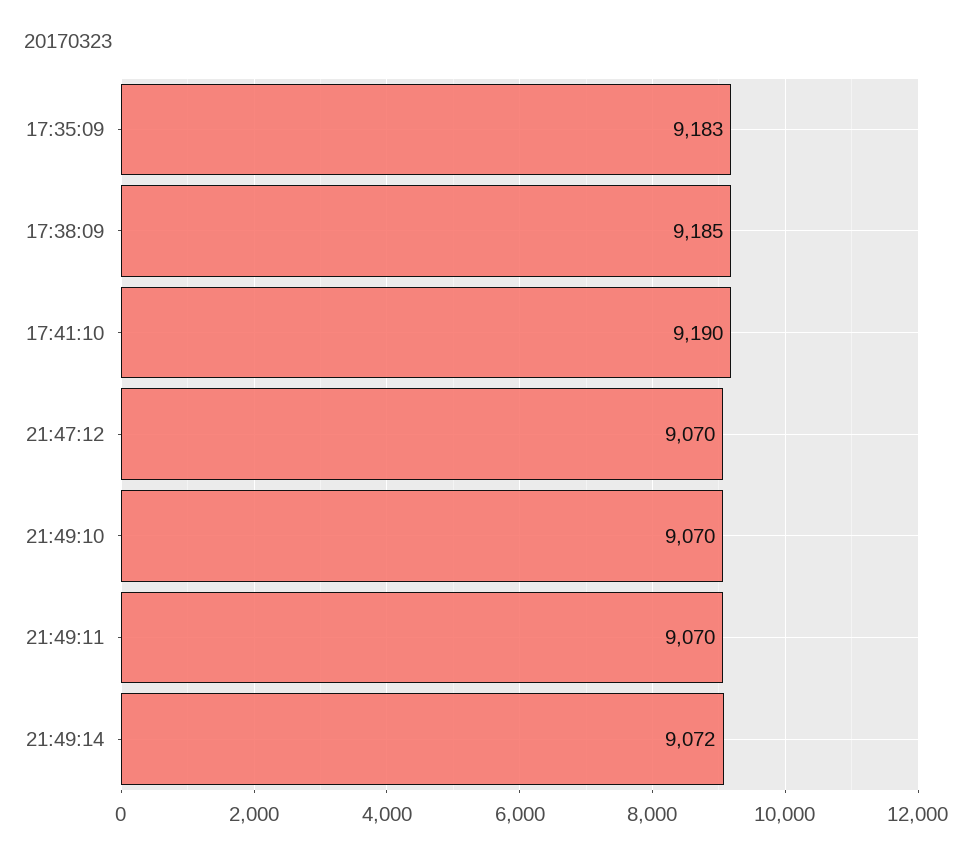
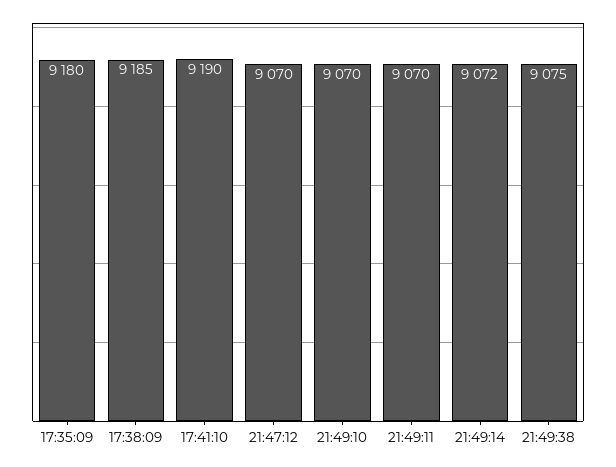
17:35:09: 9183 -> 9180
21:49:38: none -> 9075

